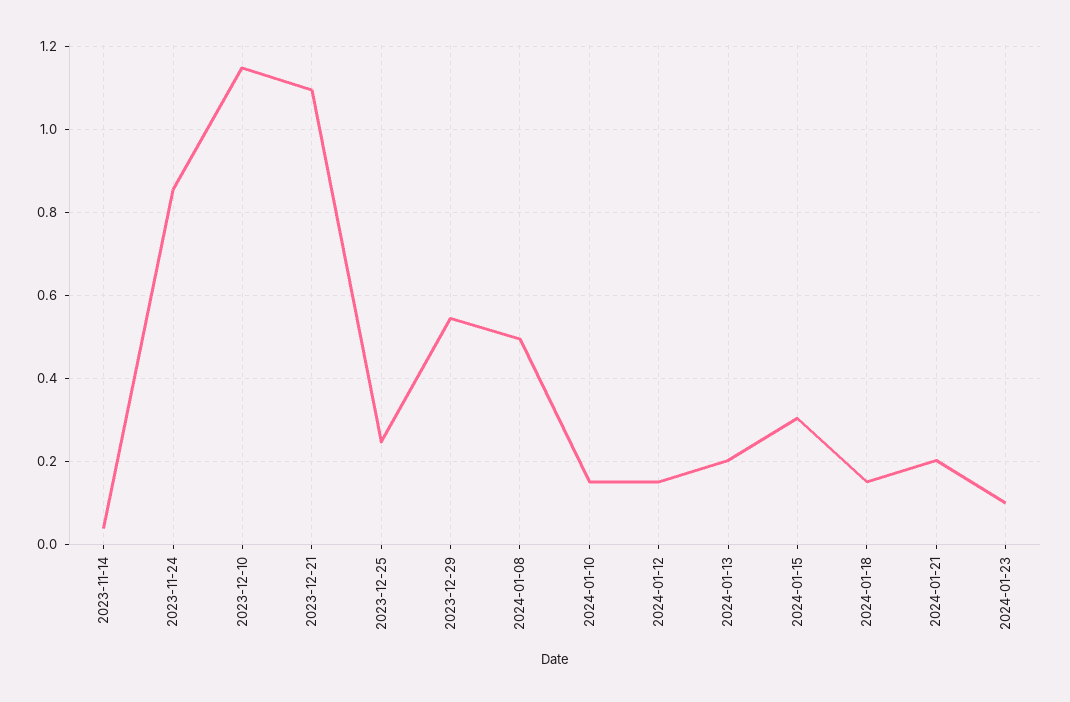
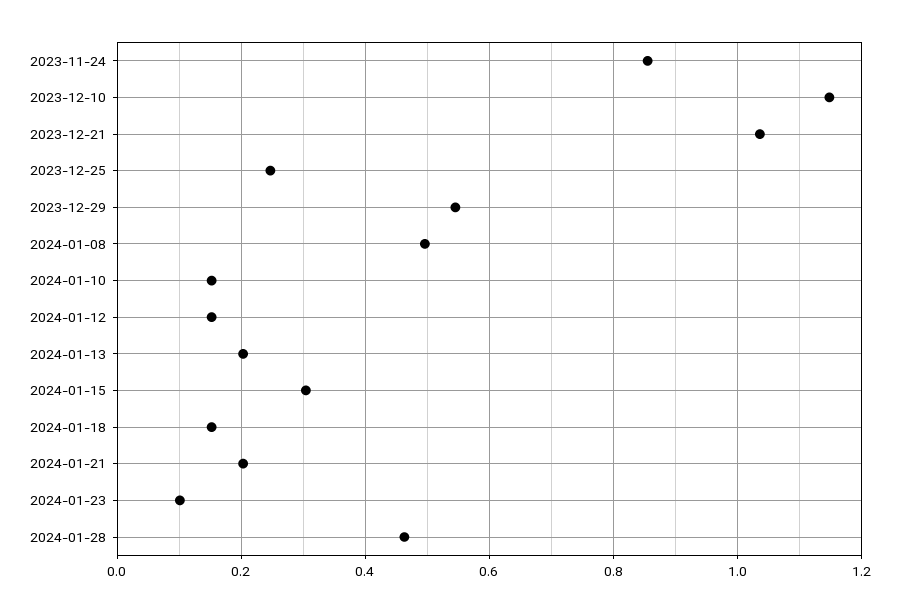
2023-11-14: 0.04 -> none
2023-12-21: 1.1 -> 1.04
2024-01-28: none -> 0.46

